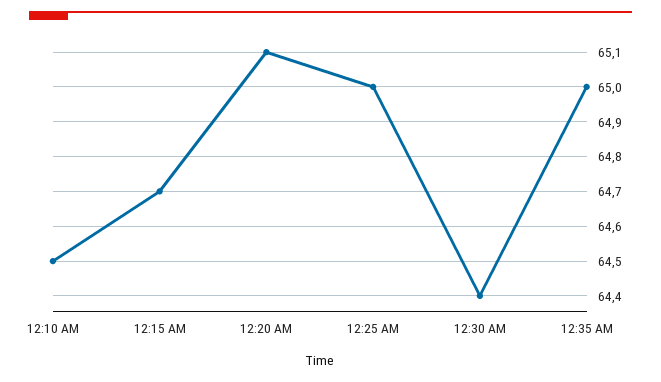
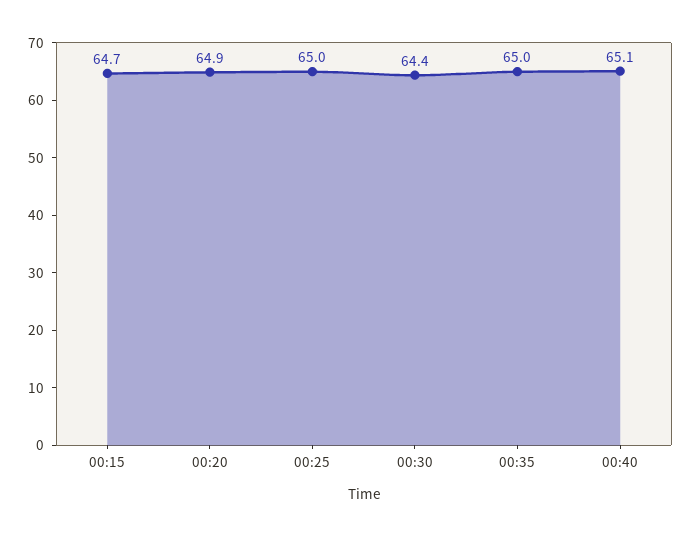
12:10 AM: 64.5 -> none
12:20 AM: 65.1 -> 64.9
00:40: none -> 65.1

